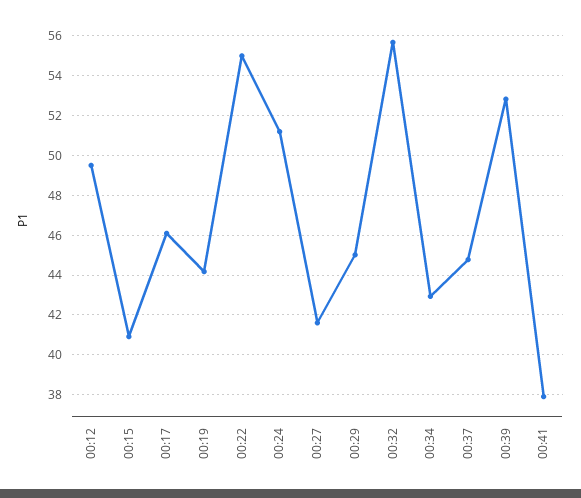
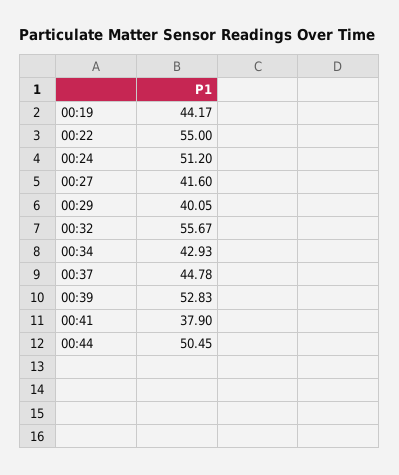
00:12: 49.5 -> none
00:15: 41 -> none
00:17: 46 -> none
00:29: 45 -> 40.05
00:44: none -> 50.45

